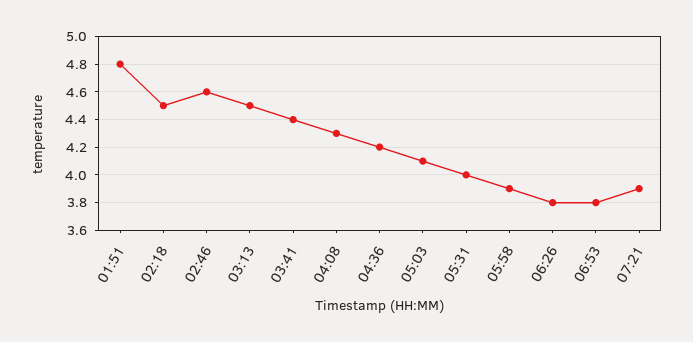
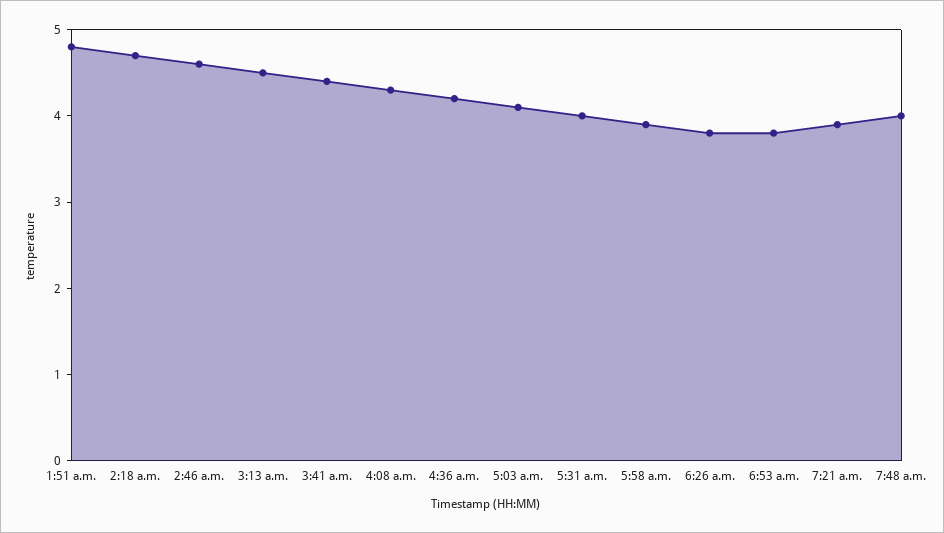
02:18: 4.5 -> 4.7
7:48 a.m.: none -> 4

